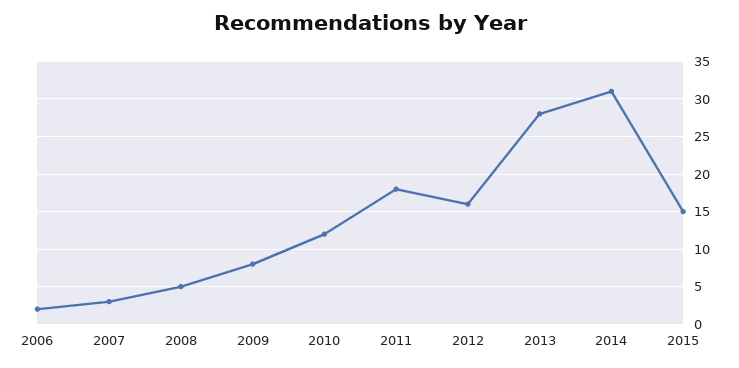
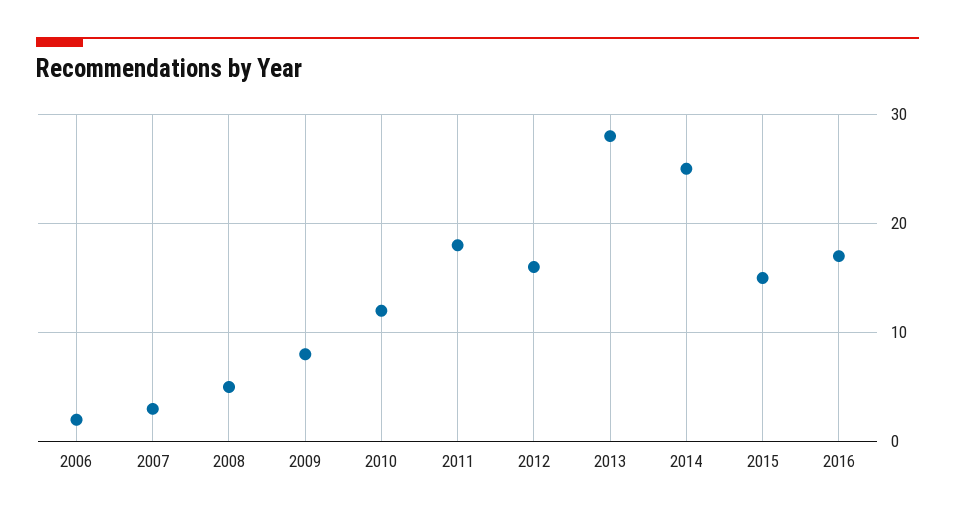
2014: 31 -> 25
2016: none -> 17

